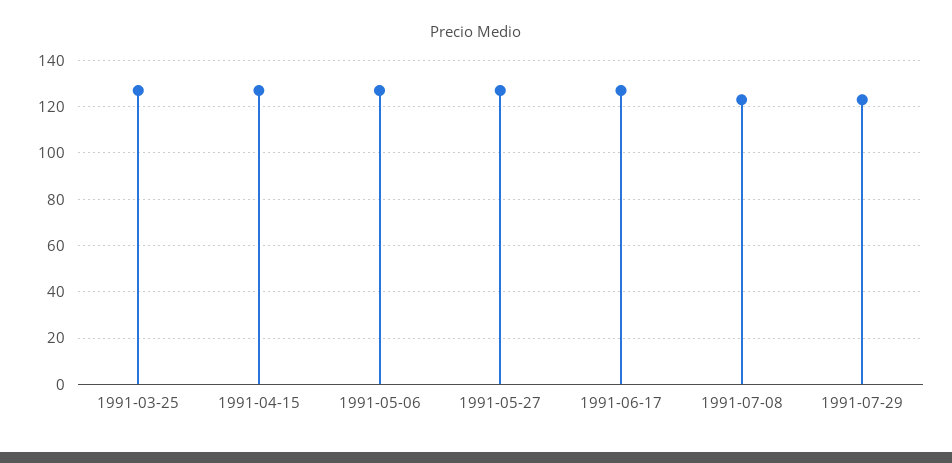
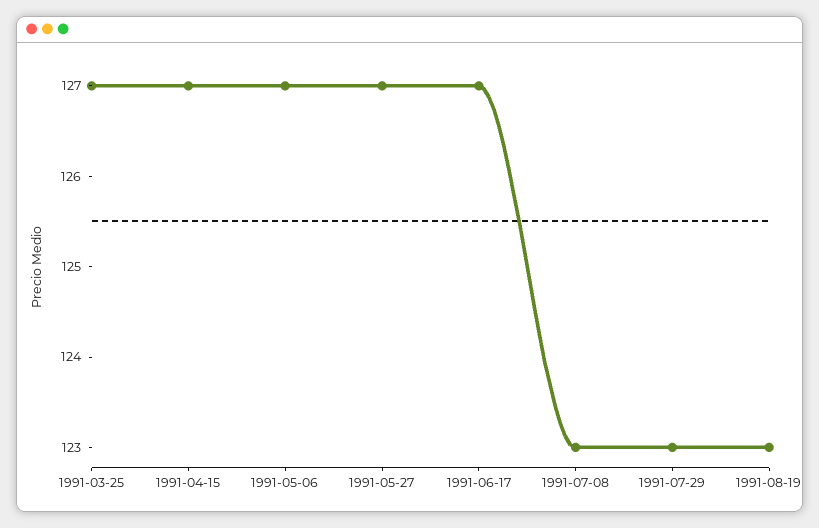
1991-08-19: none -> 123

